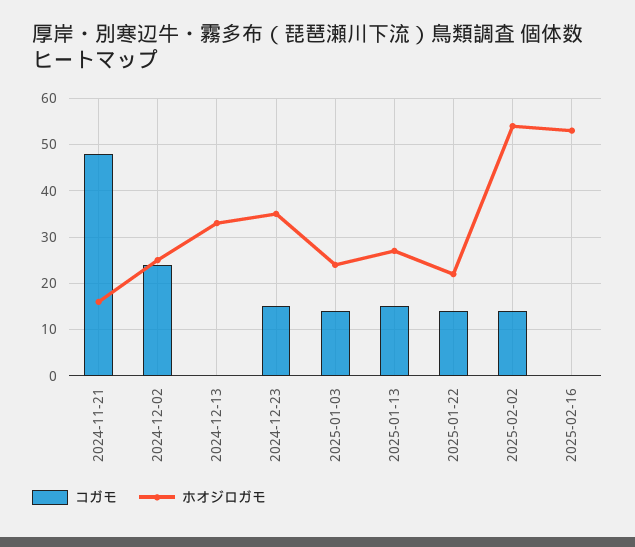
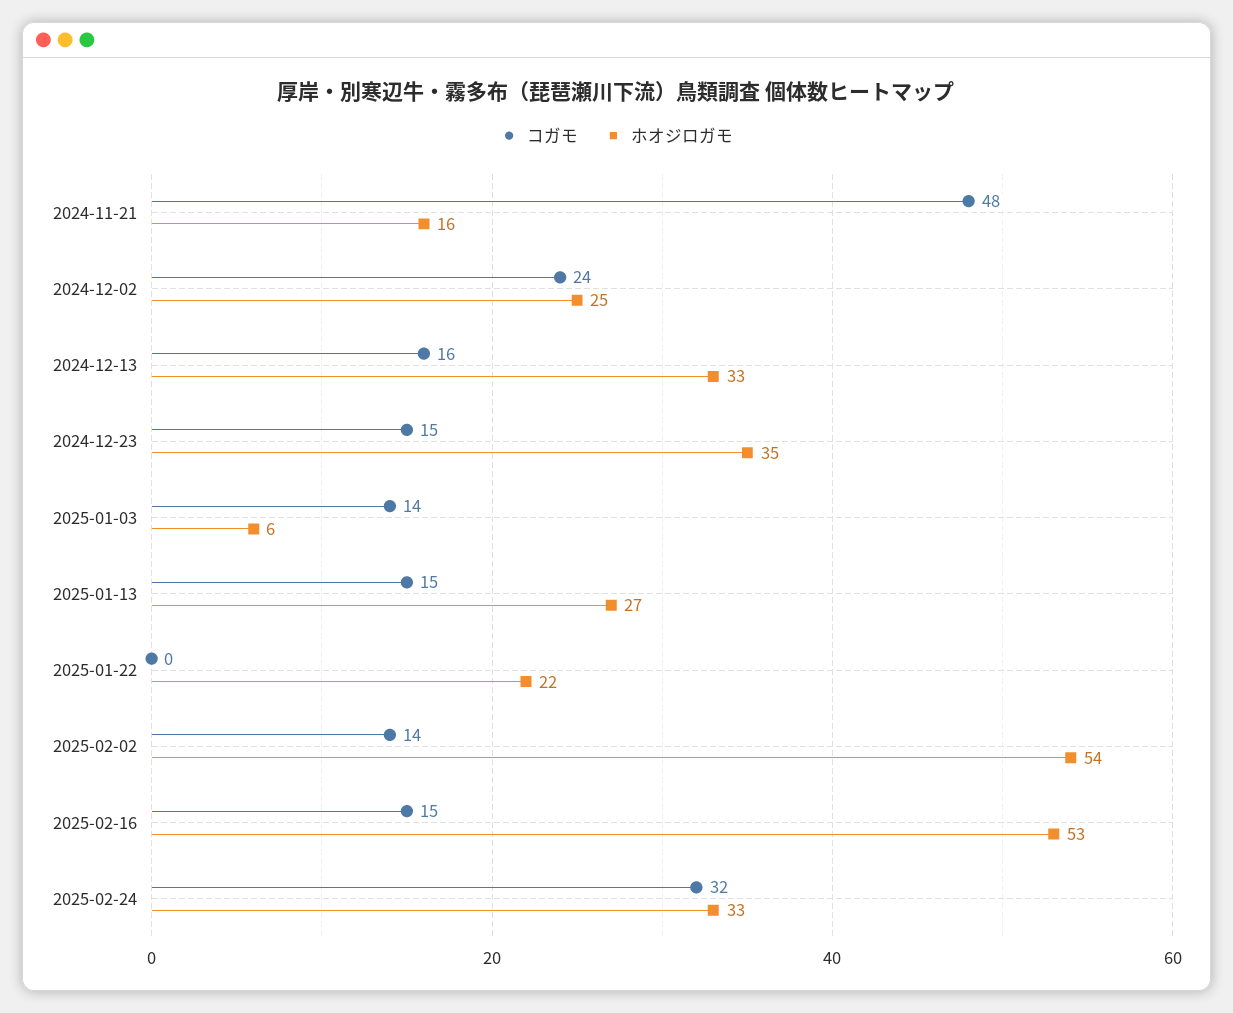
コガモ, 2024-12-13: 0 -> 16
ホオジロガモ, 2025-01-03: 25 -> 6
コガモ, 2025-01-22: 15 -> 0
コガモ, 2025-02-16: 0 -> 15
コガモ, 2025-02-24: none -> 32
ホオジロガモ, 2025-02-24: none -> 33

